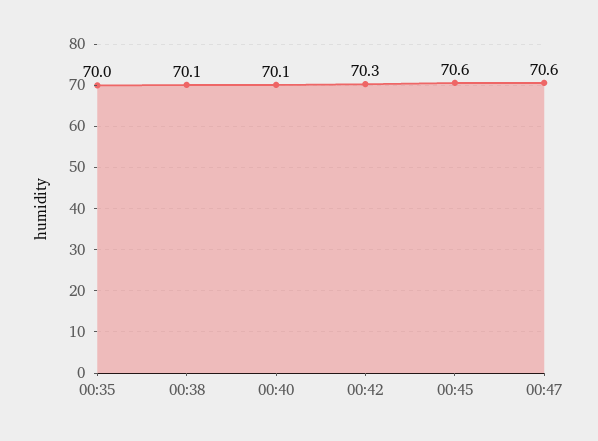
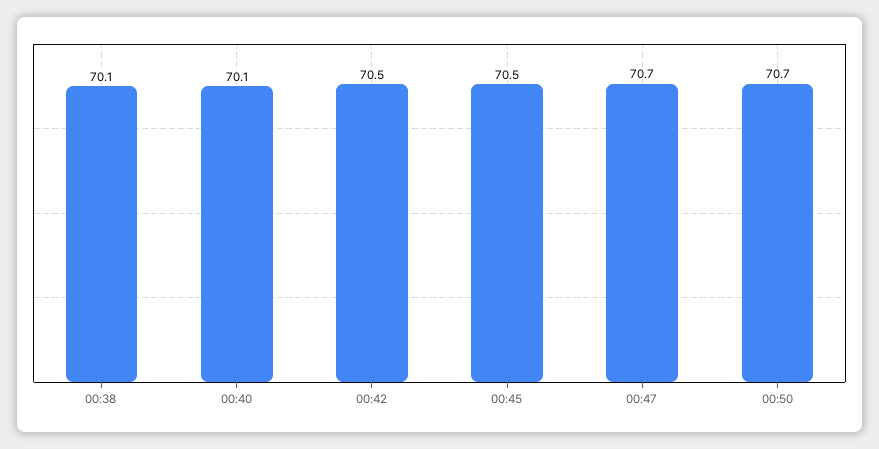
00:35: 70 -> none
00:42: 70.3 -> 70.5
00:45: 70.6 -> 70.5
00:47: 70.6 -> 70.7
00:50: none -> 70.7

